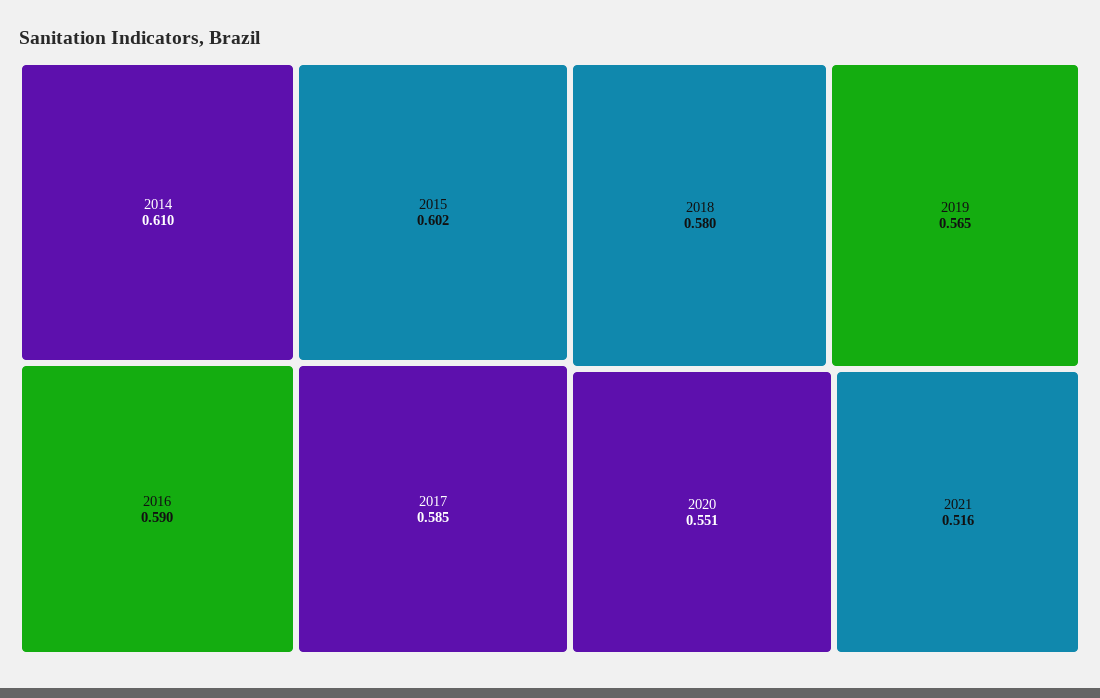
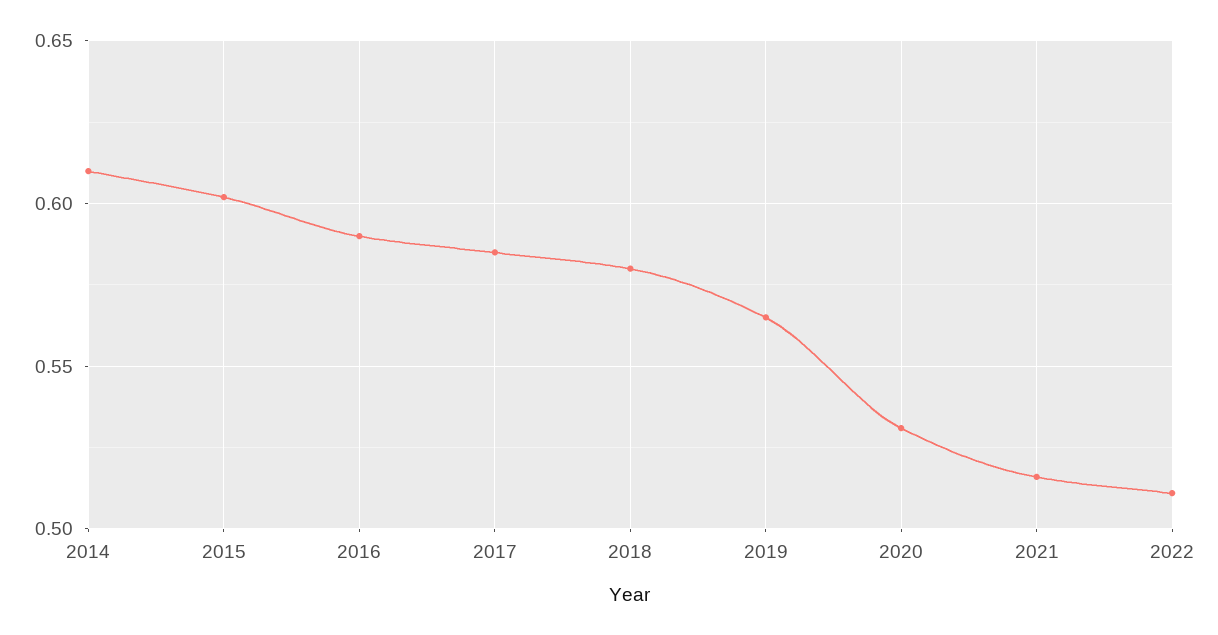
2020: 0.551 -> 0.53
2022: none -> 0.51

